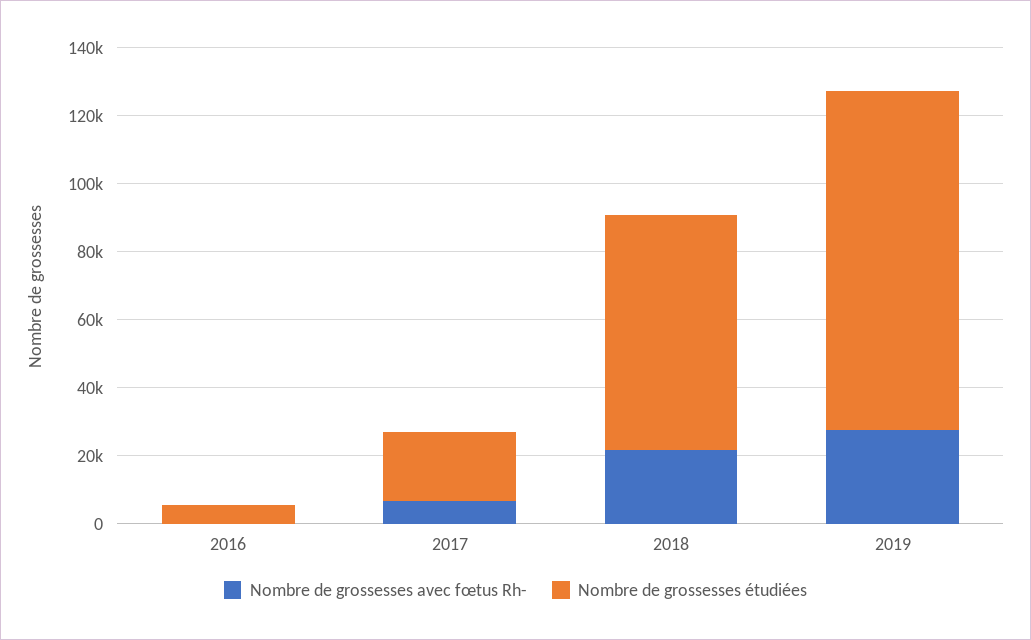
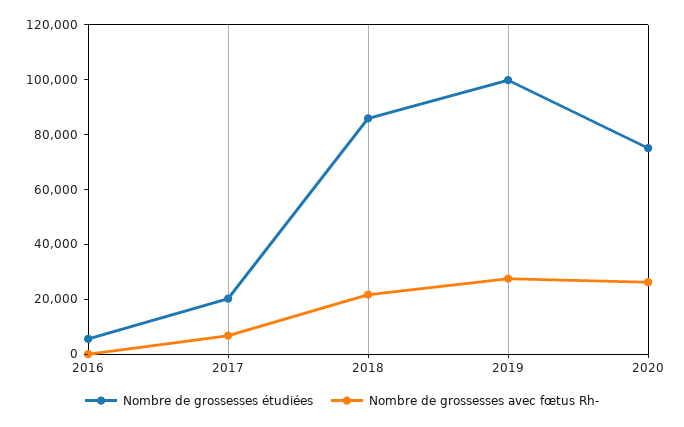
Nombre de grossesses étudiées, 2018: 70000 -> 85000
Nombre de grossesses étudiées, 2020: none -> 75000
Nombre de grossesses avec fœtus Rh-, 2020: none -> 25000

